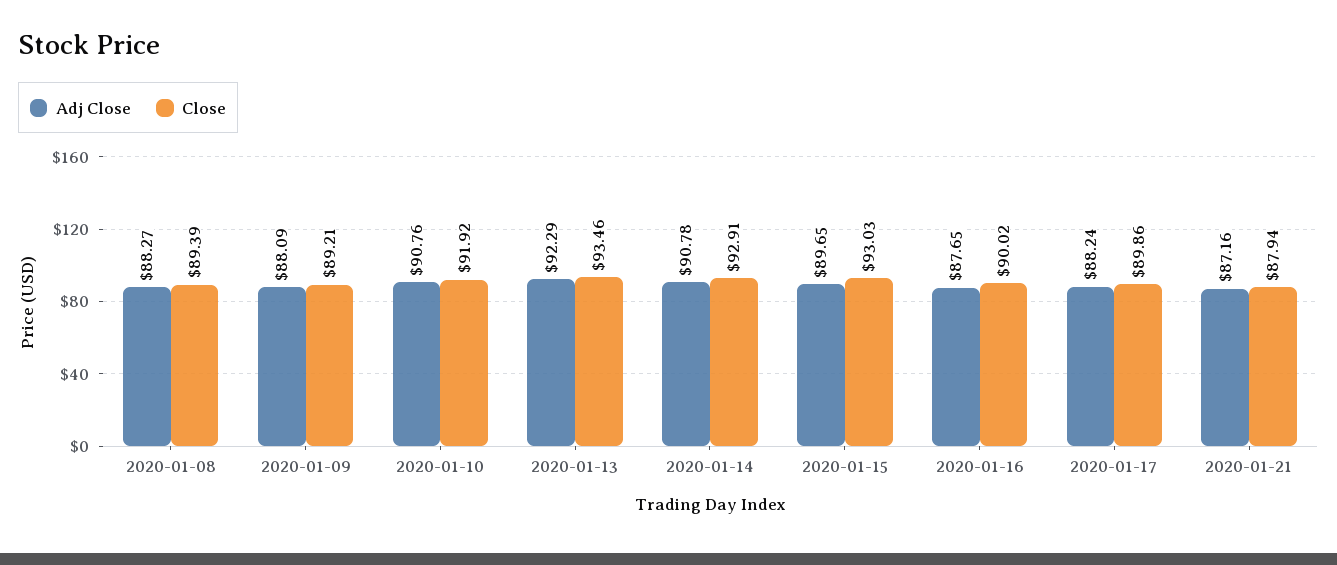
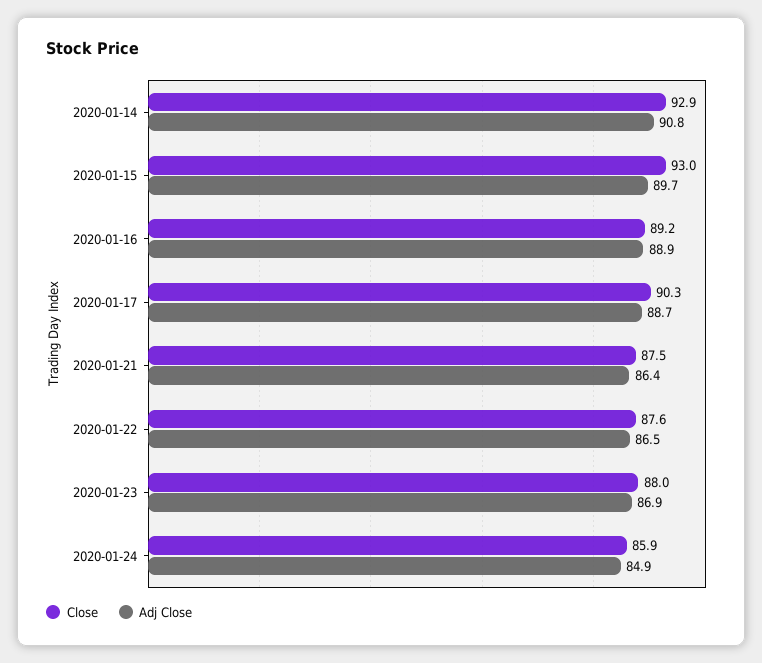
Adj Close, 2020-01-08: 88.27 -> none
Close, 2020-01-08: 89.39 -> none
Adj Close, 2020-01-09: 88.09 -> none
Close, 2020-01-09: 89.21 -> none
Adj Close, 2020-01-10: 90.76 -> none
Close, 2020-01-10: 91.92 -> none
Adj Close, 2020-01-13: 92.29 -> none
Close, 2020-01-13: 93.46 -> none
Adj Close, 2020-01-16: 87.65 -> 88.9
Close, 2020-01-16: 90.02 -> 89.2
Adj Close, 2020-01-17: 88.24 -> 88.7
Close, 2020-01-17: 89.86 -> 90.3
Adj Close, 2020-01-21: 87.16 -> 86.4
Close, 2020-01-21: 87.94 -> 87.5
Close, 2020-01-22: none -> 87.6
Adj Close, 2020-01-22: none -> 86.5
Close, 2020-01-23: none -> 88
Adj Close, 2020-01-23: none -> 86.9
Close, 2020-01-24: none -> 85.9
Adj Close, 2020-01-24: none -> 84.9

